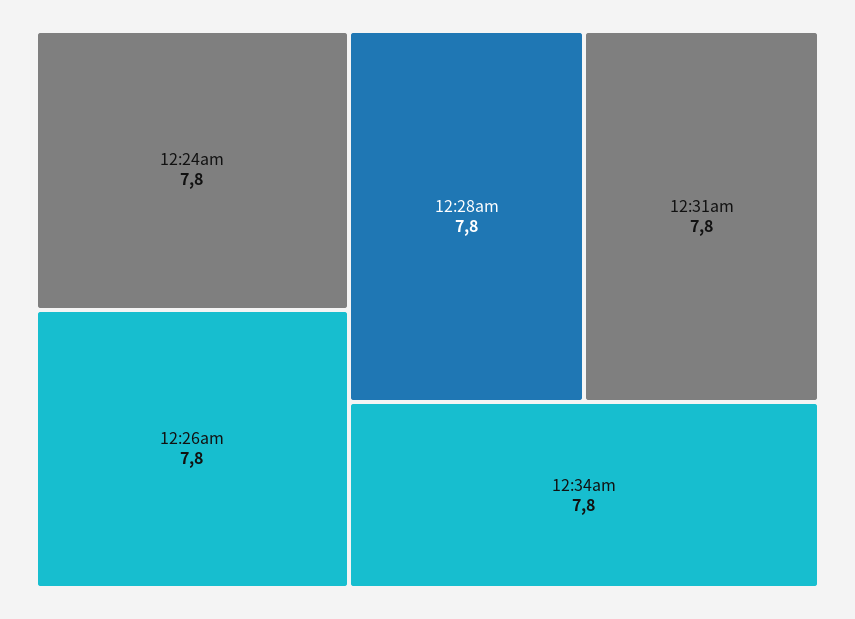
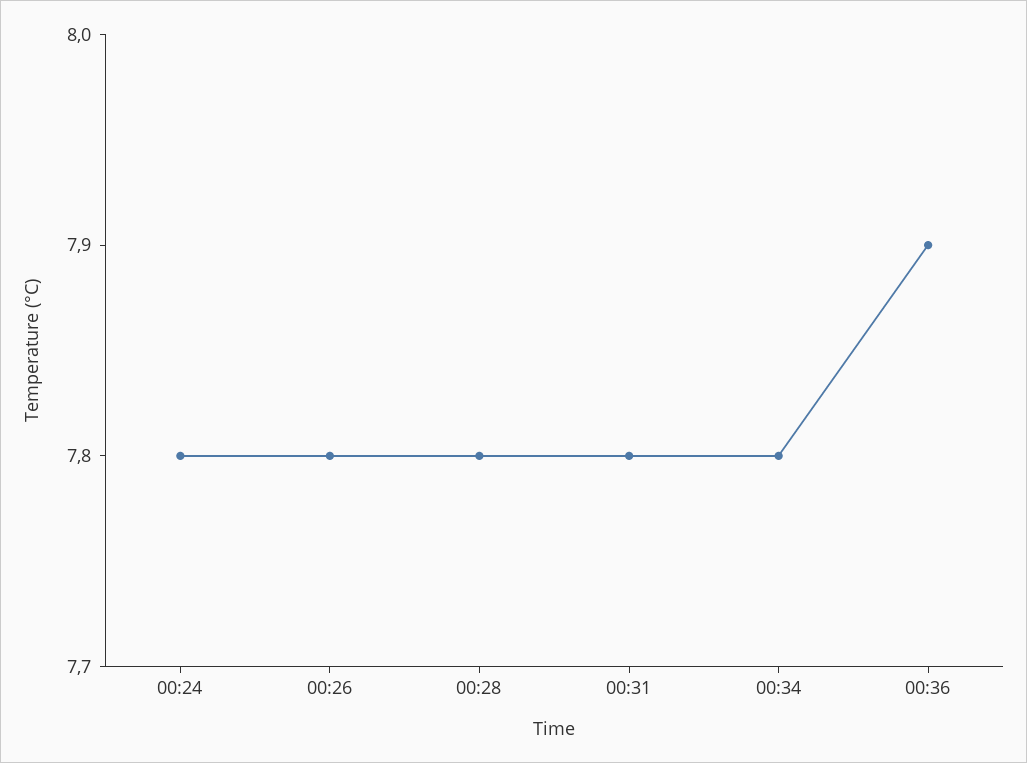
00:36: none -> 7.9

